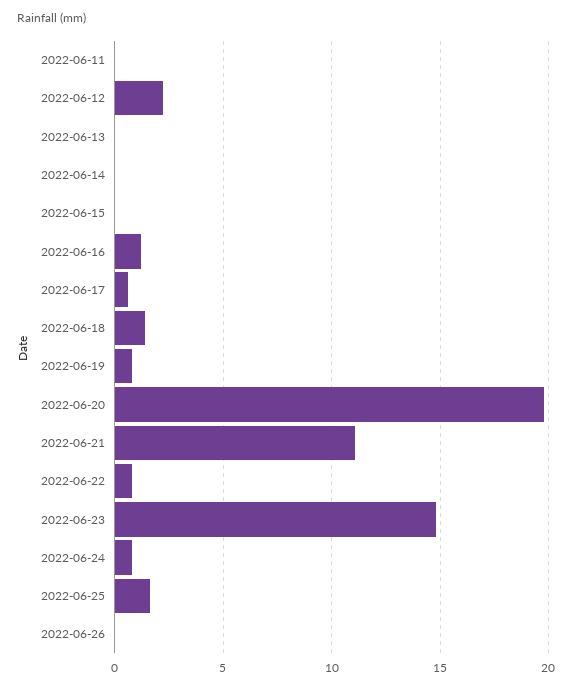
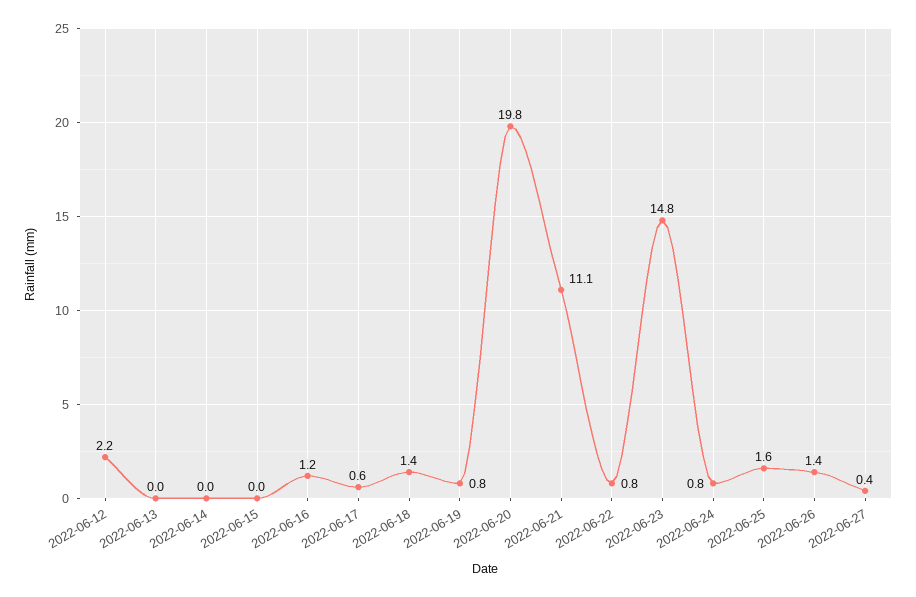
2022-06-11: 0 -> none
2022-06-26: 0 -> 1.4
2022-06-27: none -> 0.4

